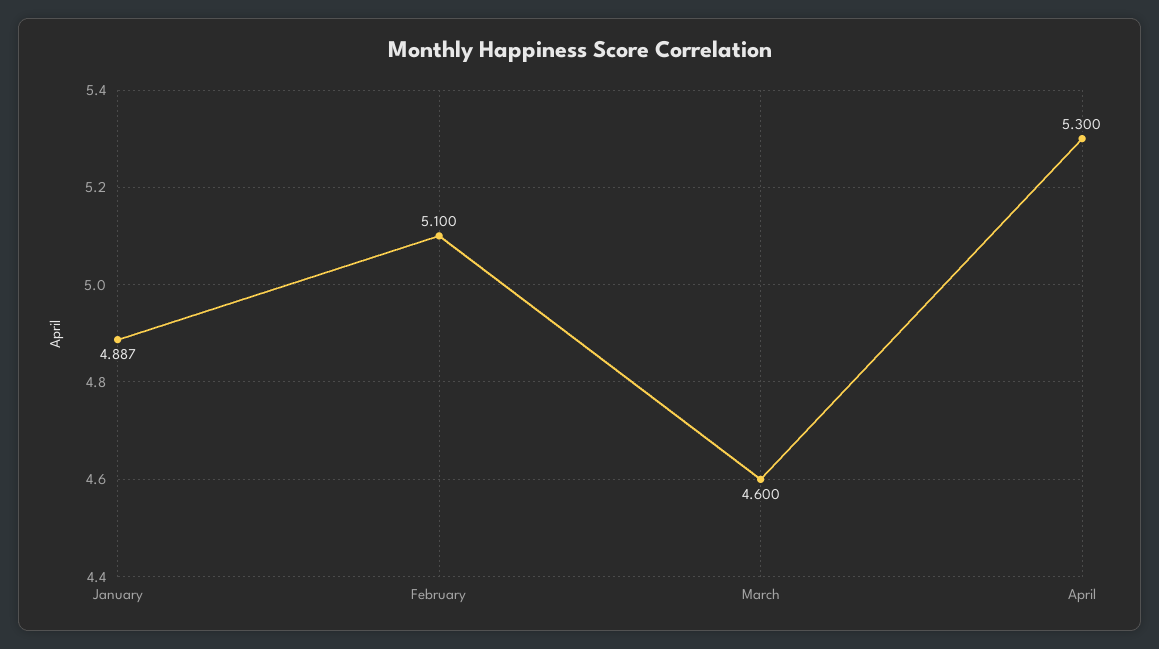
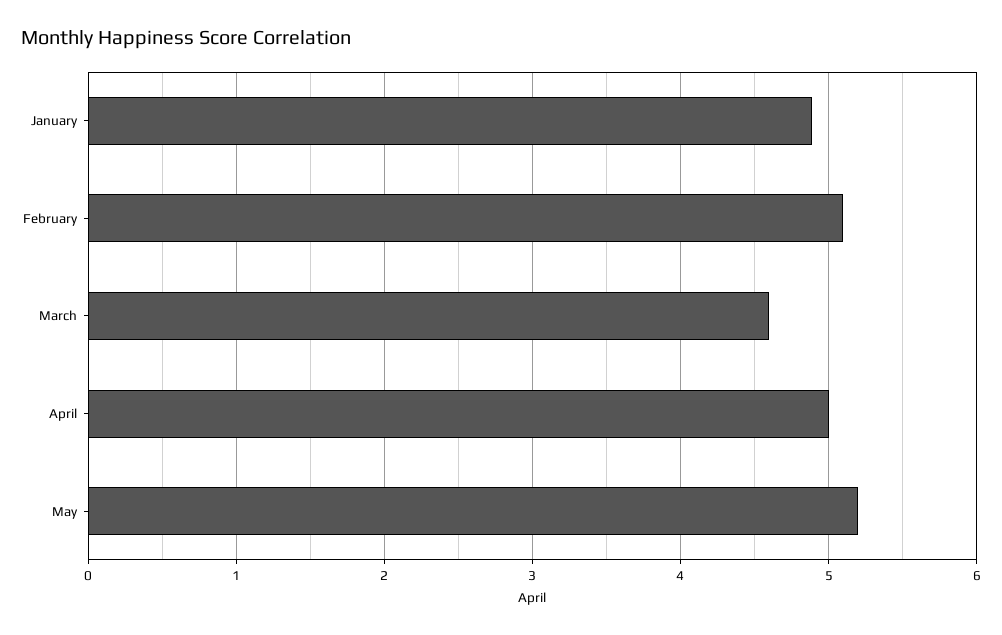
April: 5.3 -> 5
May: none -> 5.2

